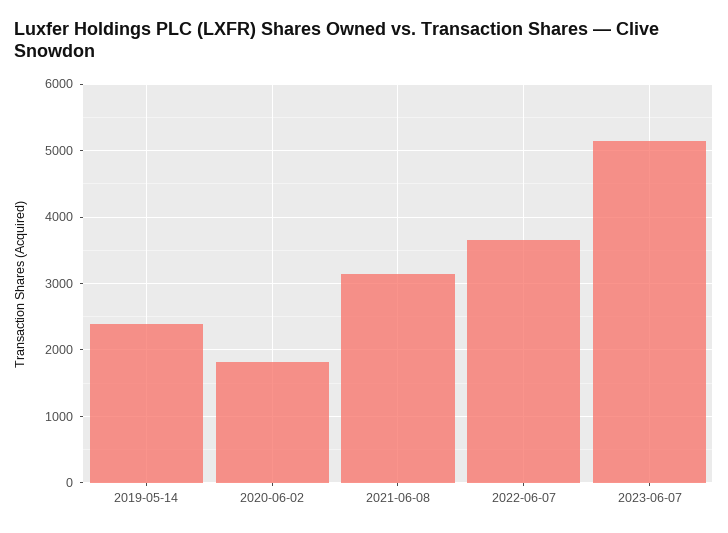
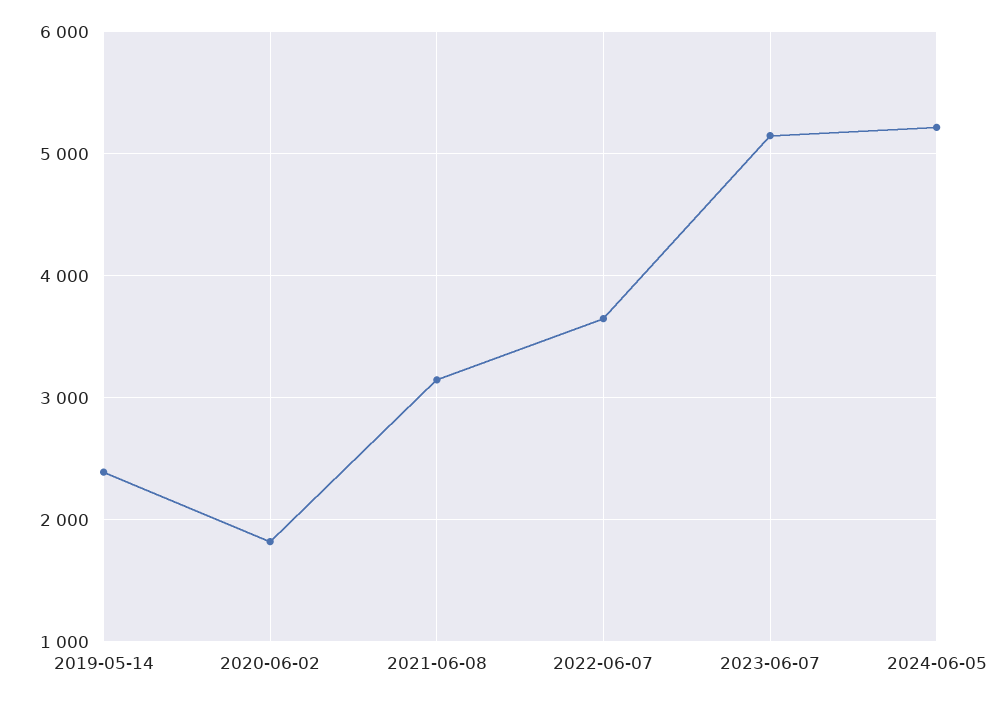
2024-06-05: none -> 5200

